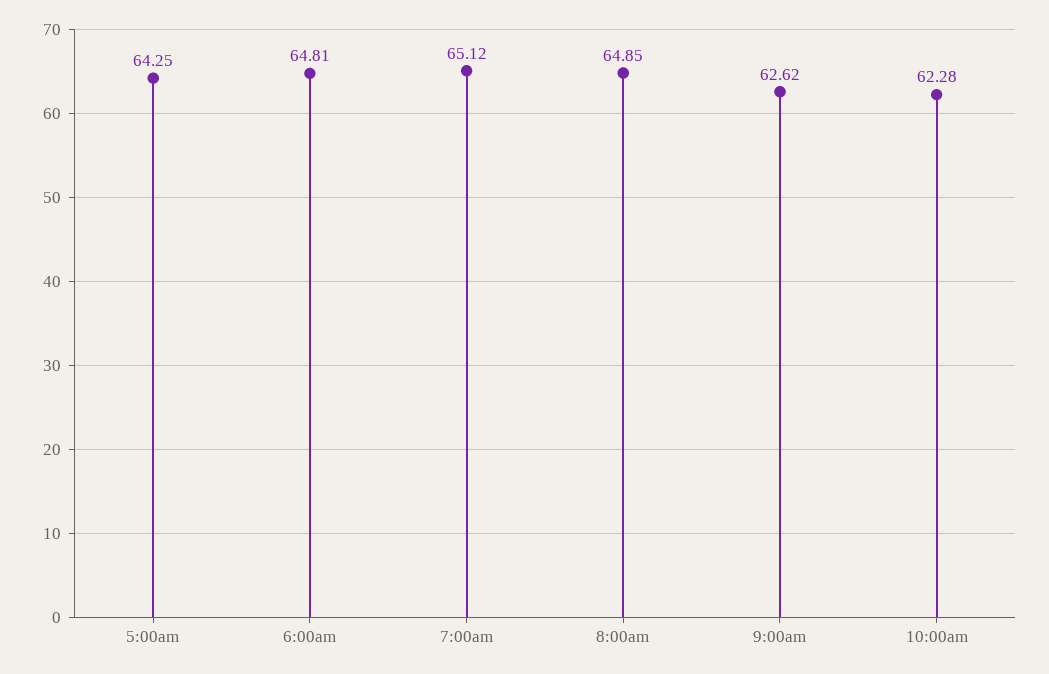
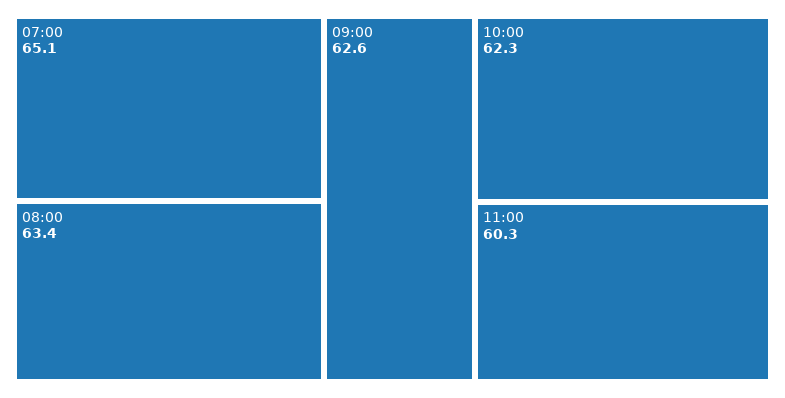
5:00am: 64.25 -> none
6:00am: 64.81 -> none
8:00am: 64.85 -> 63.4
11:00: none -> 60.3

